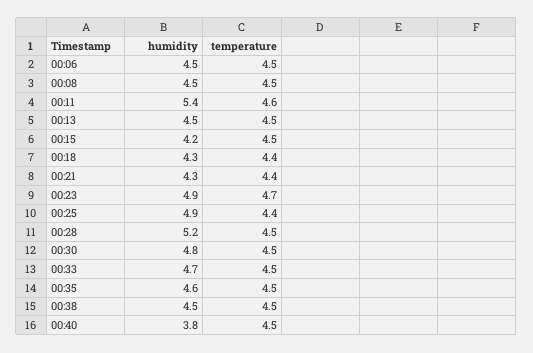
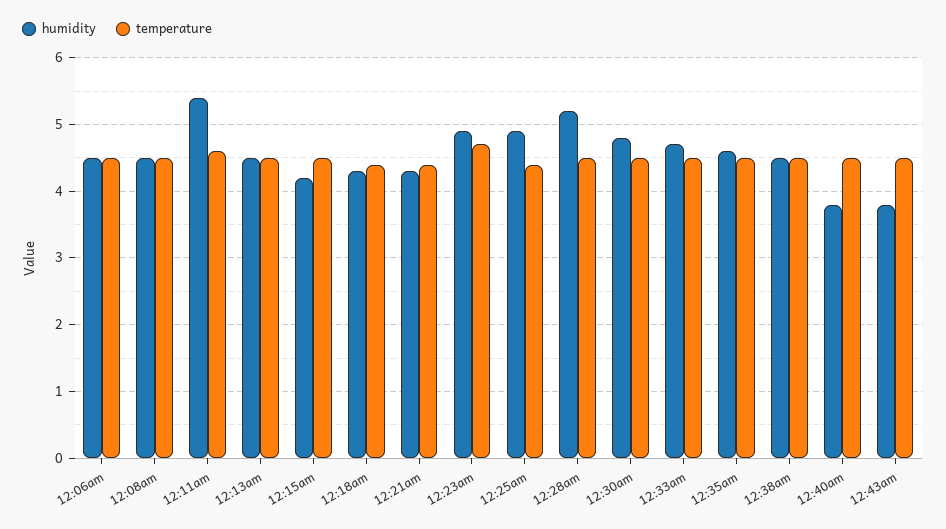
humidity, 12:43am: none -> 3.8
temperature, 12:43am: none -> 4.5

